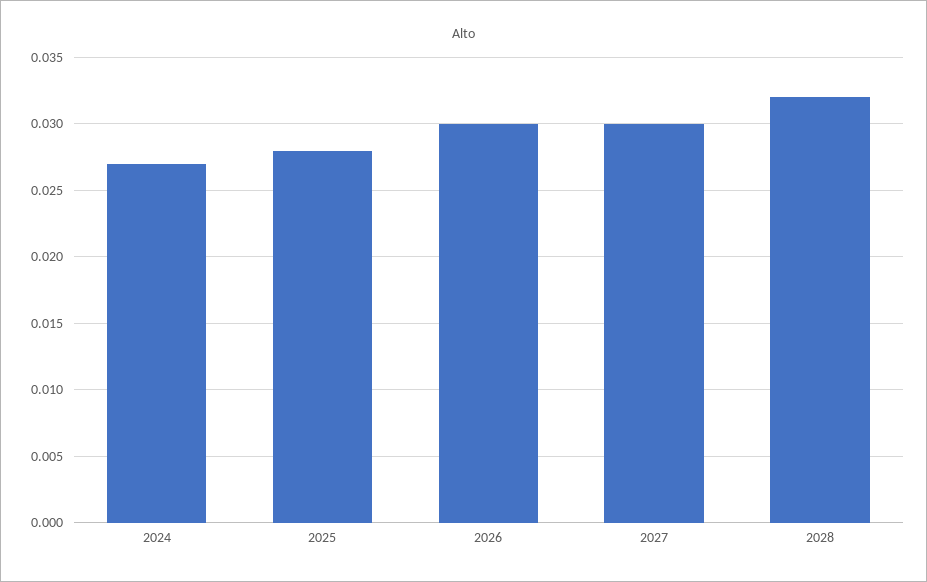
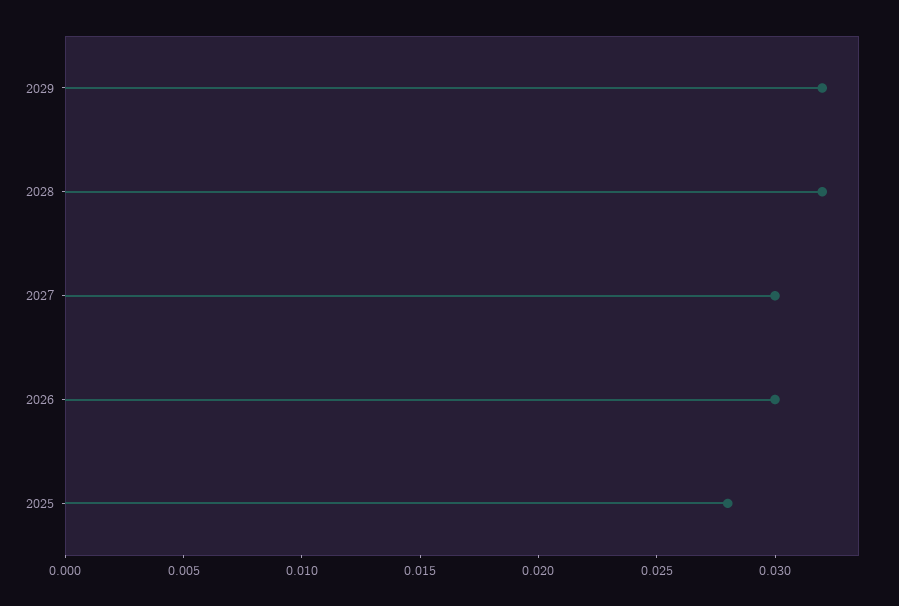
2024: 0.027 -> none
2029: none -> 0.032

